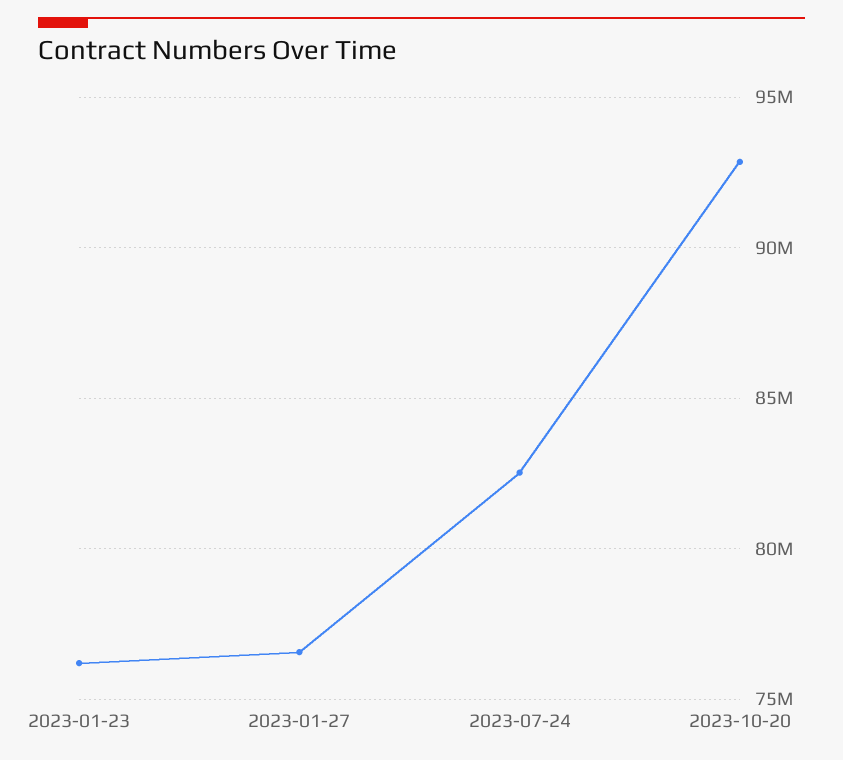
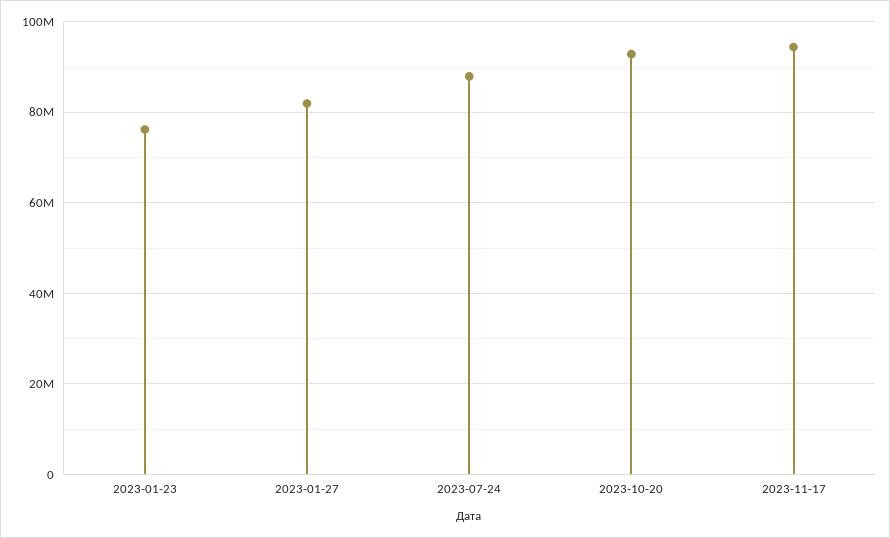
2023-01-27: 76500000 -> 82000000
2023-07-24: 82500000 -> 88000000
2023-11-17: none -> 94000000

